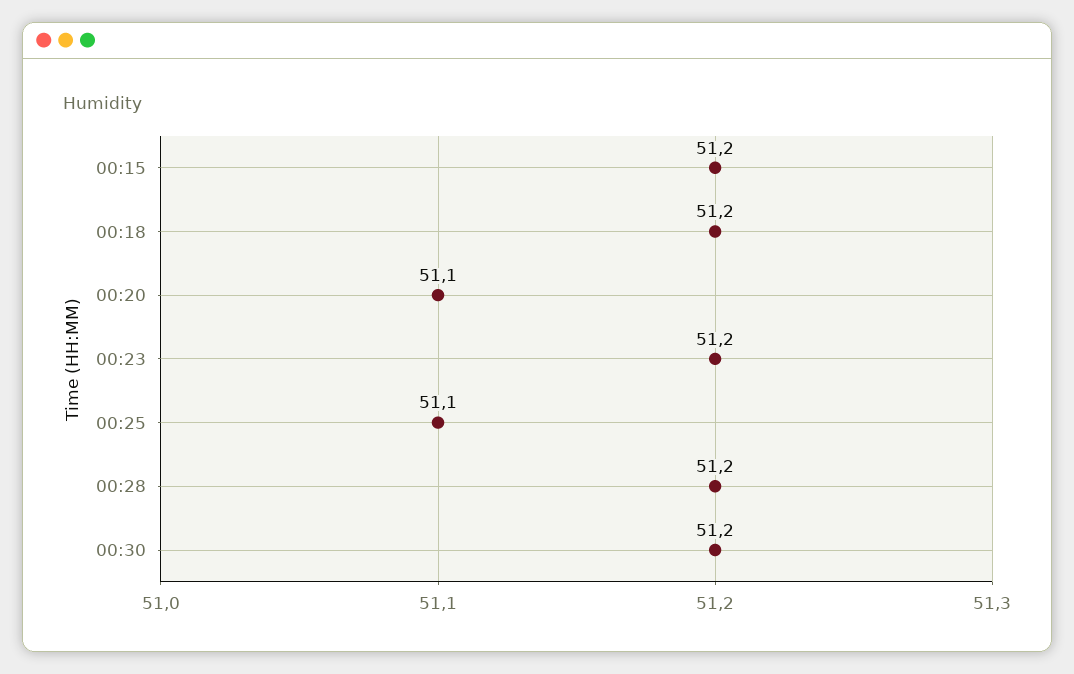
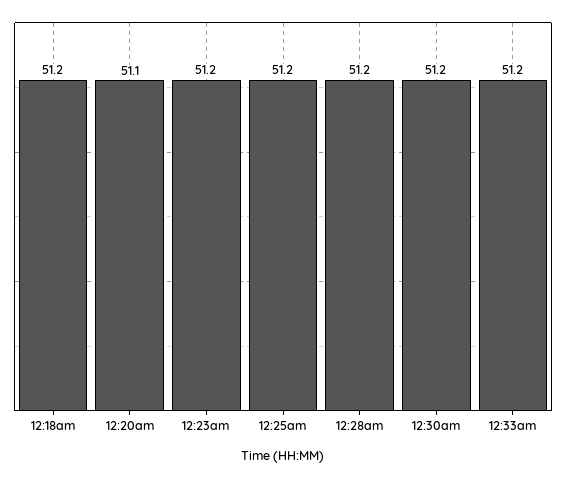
00:15: 51.2 -> none
00:25: 51.1 -> 51.2
12:33am: none -> 51.2

